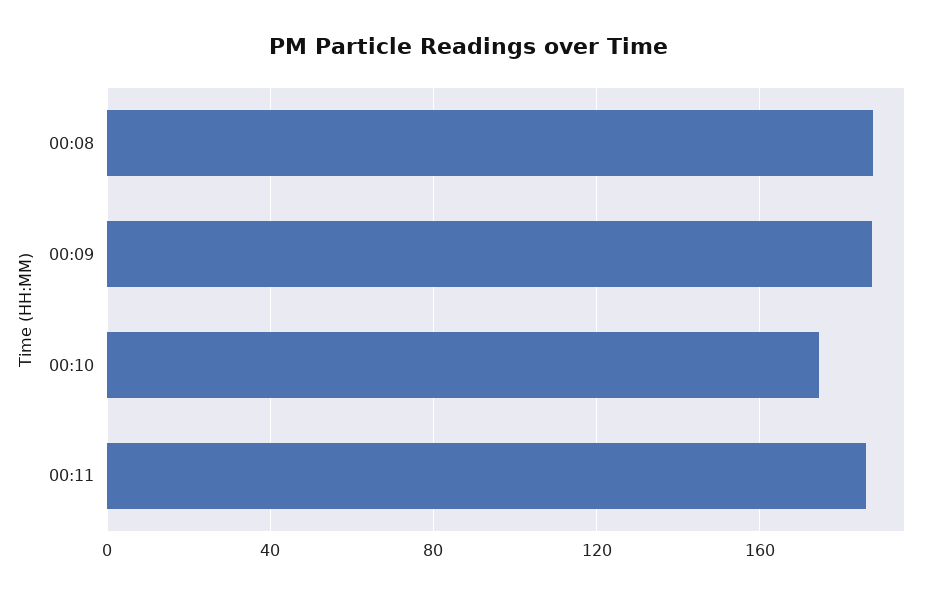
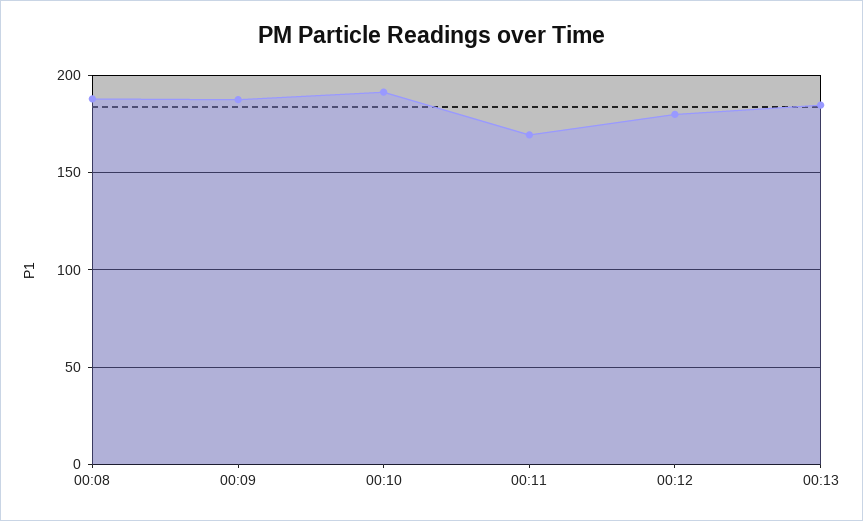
00:10: 175 -> 190
00:11: 185 -> 170
00:12: none -> 180
00:13: none -> 185

